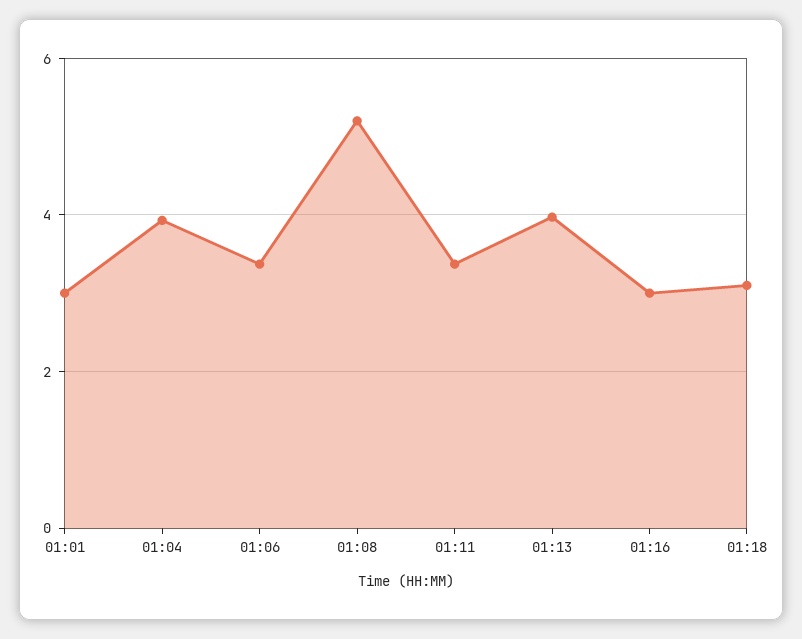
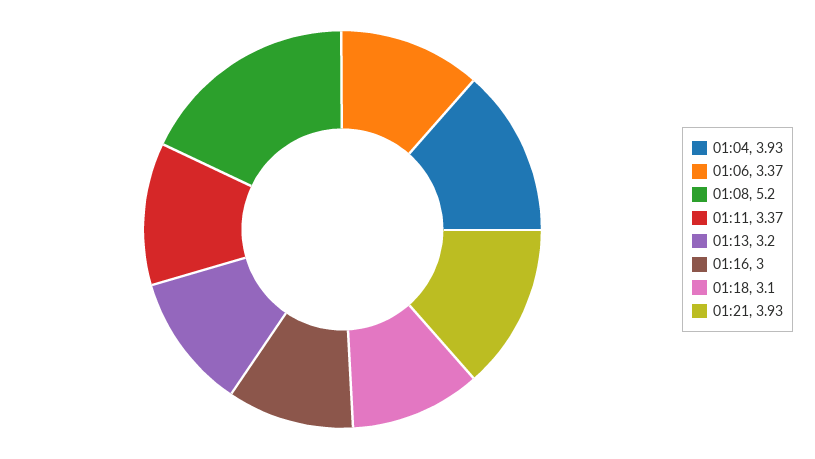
01:01: 3 -> none
01:13: 4 -> 3.2
01:21: none -> 3.93

